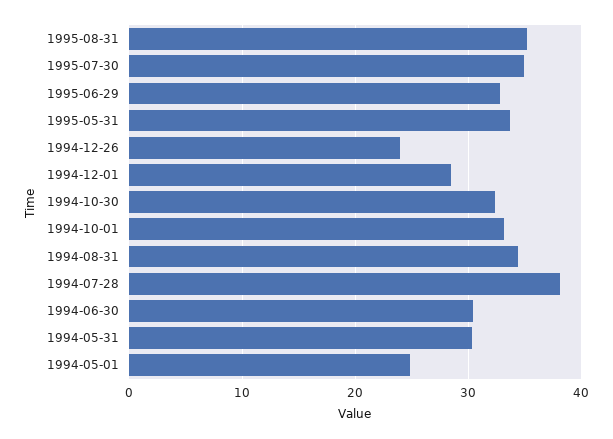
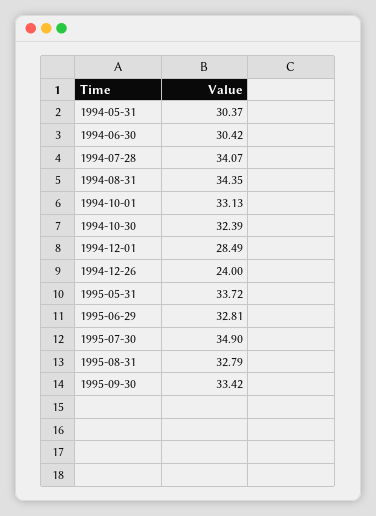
1995-08-31: 35 -> 32.79
1994-07-28: 38 -> 34.07
1994-05-01: 25 -> none
1995-09-30: none -> 33.42

